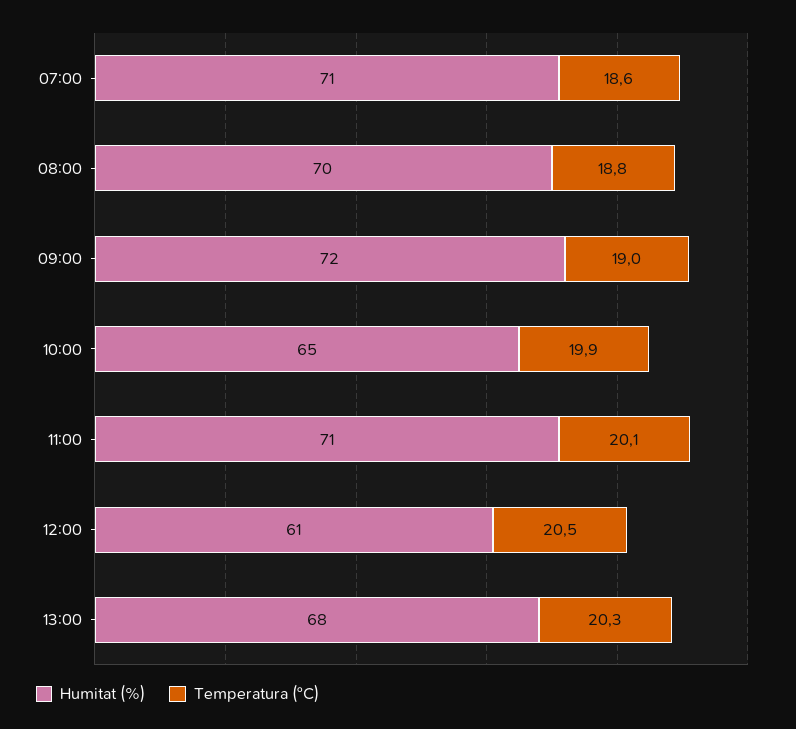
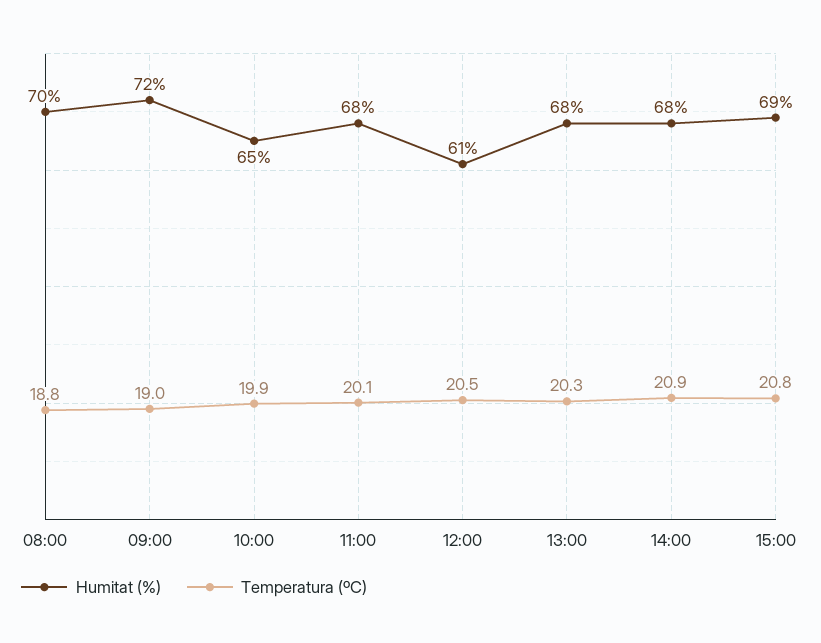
Humitat (%), 07:00: 71 -> none
Temperatura (ºC), 07:00: 18.6 -> none
Humitat (%), 11:00: 71 -> 68
Humitat (%), 14:00: none -> 68
Temperatura (ºC), 14:00: none -> 20.9
Humitat (%), 15:00: none -> 69
Temperatura (ºC), 15:00: none -> 20.8

